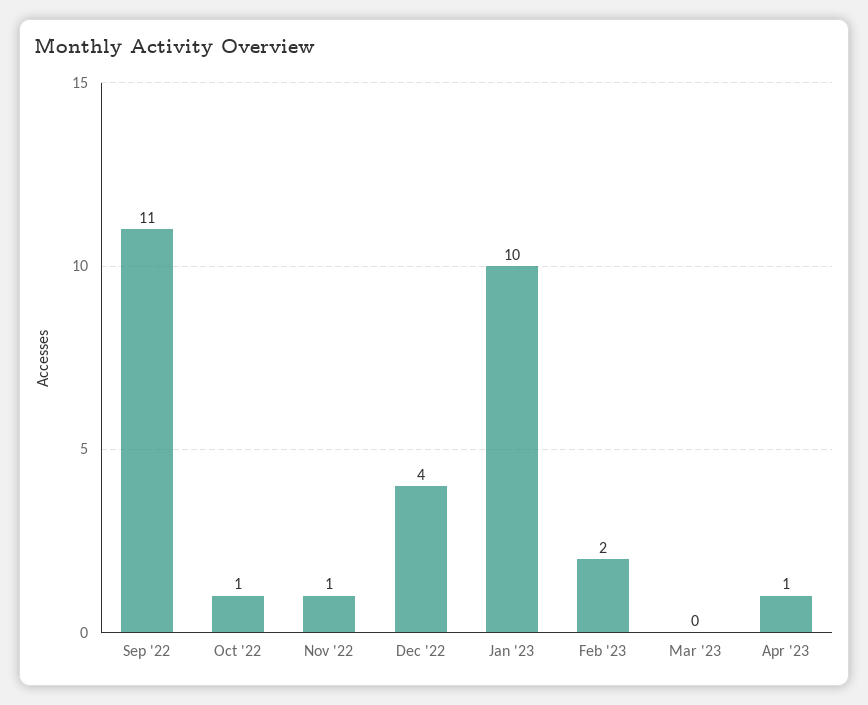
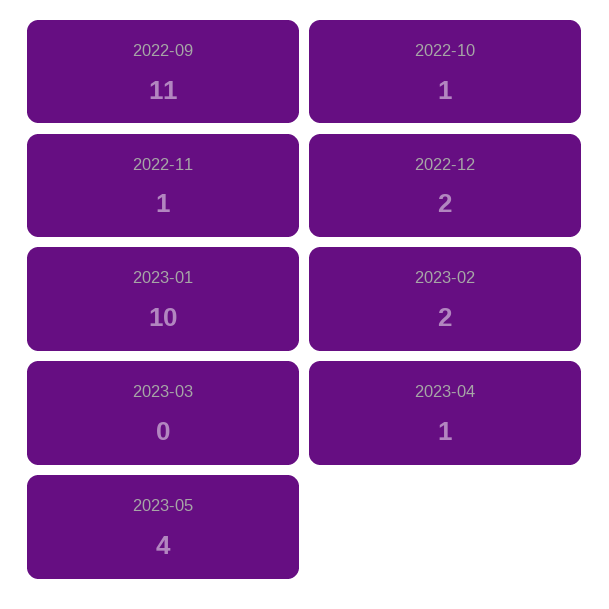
Dec '22: 4 -> 2
2023-05: none -> 4

